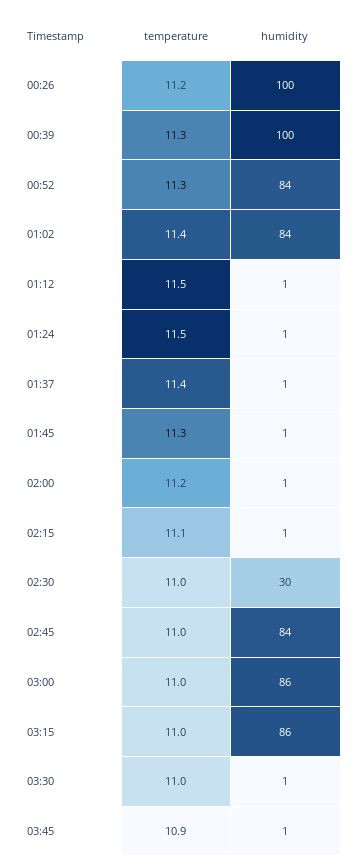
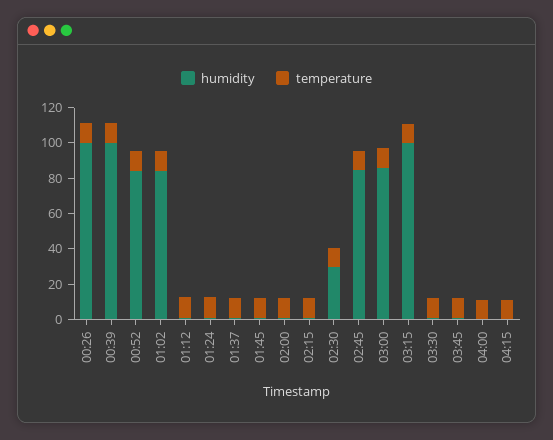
humidity, 03:15: 86 -> 100
humidity, 04:00: none -> 0
temperature, 04:00: none -> 10
humidity, 04:15: none -> 0
temperature, 04:15: none -> 10

